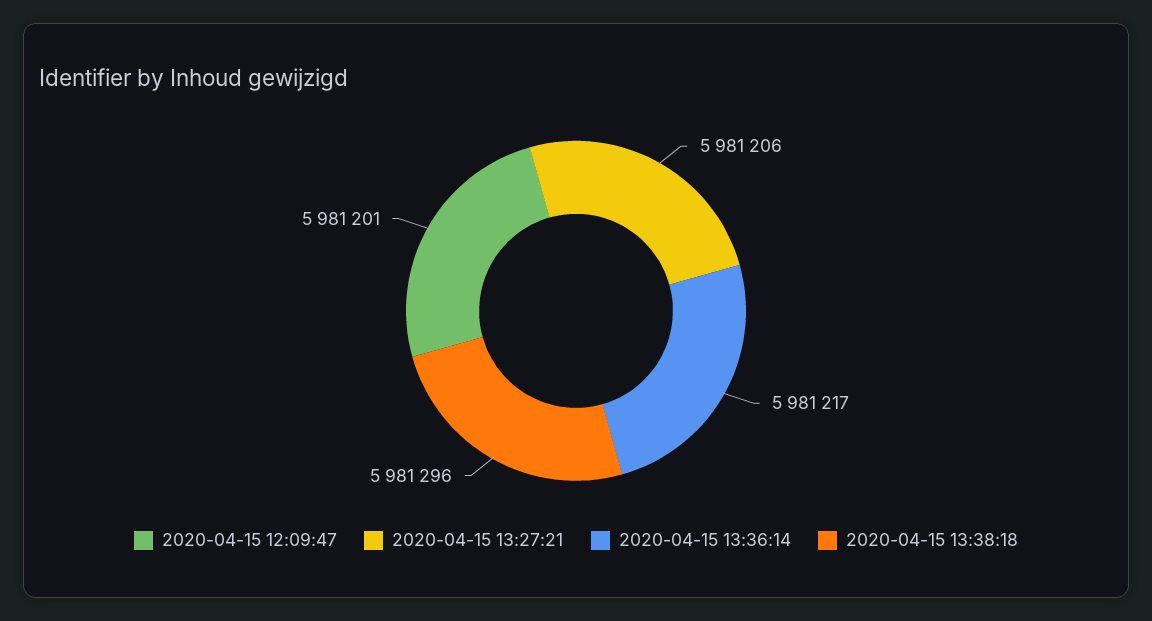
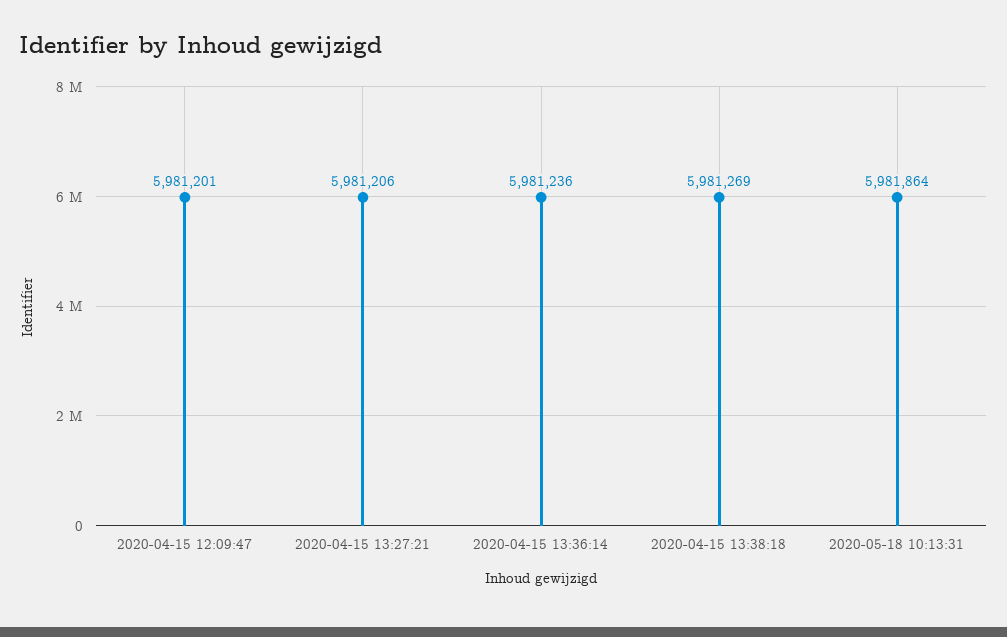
2020-04-15 13:36:14: 5981217 -> 5981236
2020-04-15 13:38:18: 5981296 -> 5981269
2020-05-18 10:13:31: none -> 5981864

